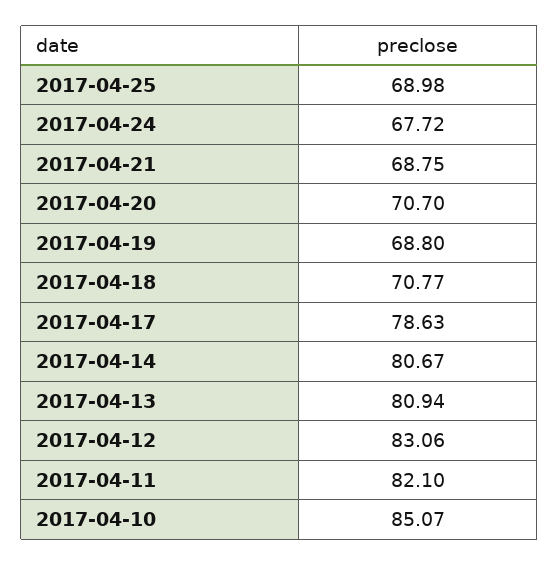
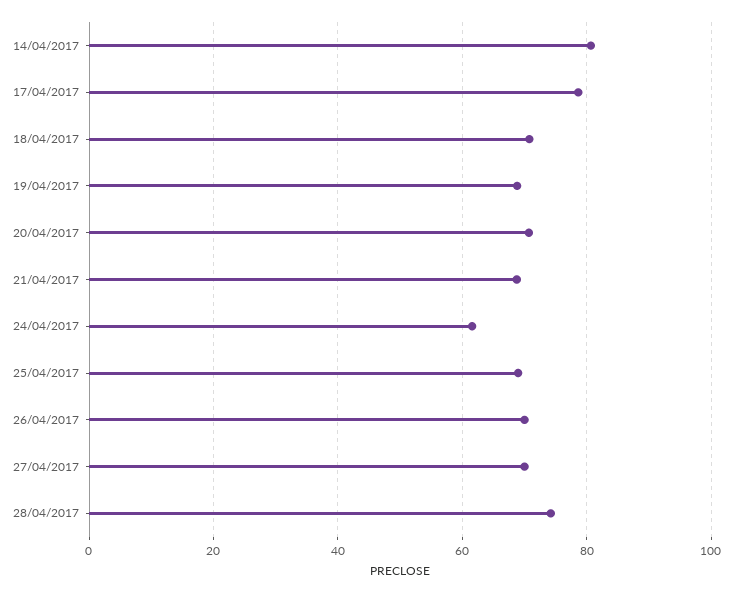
2017-04-24: 67.72 -> 62
2017-04-13: 80.94 -> none
2017-04-12: 83.06 -> none
2017-04-11: 82.1 -> none
2017-04-10: 85.07 -> none
26/04/2017: none -> 70
27/04/2017: none -> 70
28/04/2017: none -> 74

